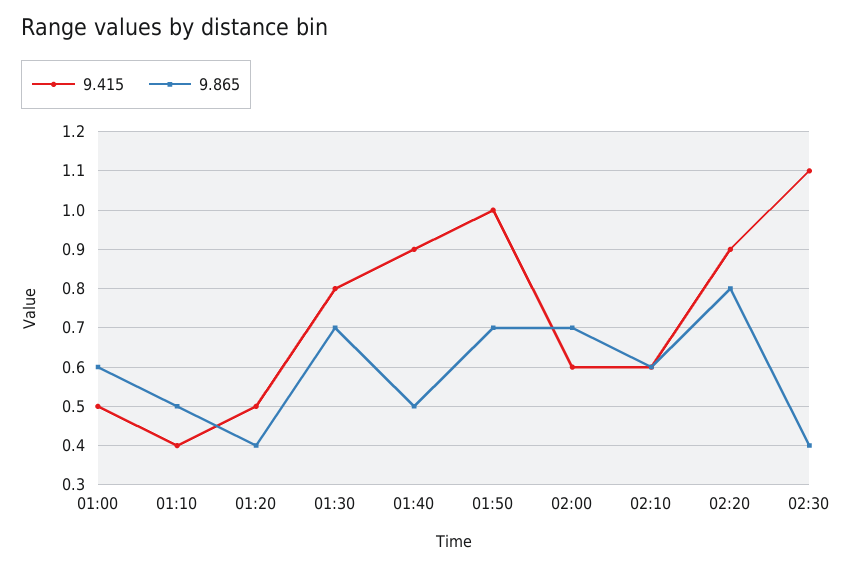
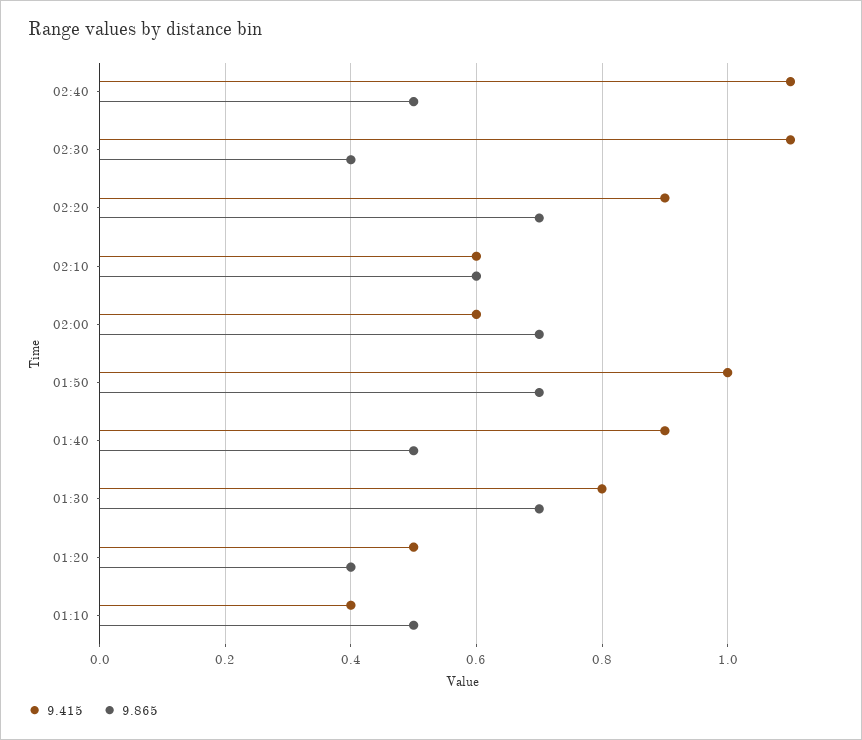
9.415, 01:00: 0.5 -> none
9.865, 01:00: 0.6 -> none
9.865, 02:20: 0.8 -> 0.7
9.415, 02:40: none -> 1.1
9.865, 02:40: none -> 0.5

